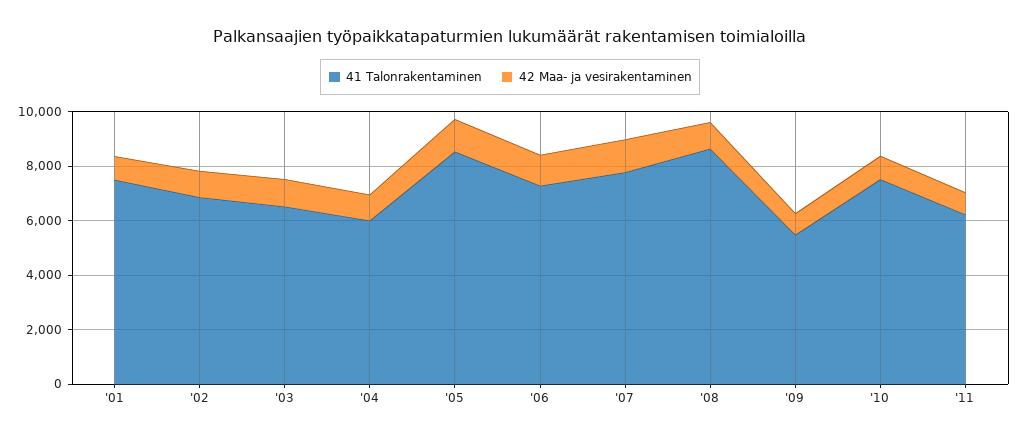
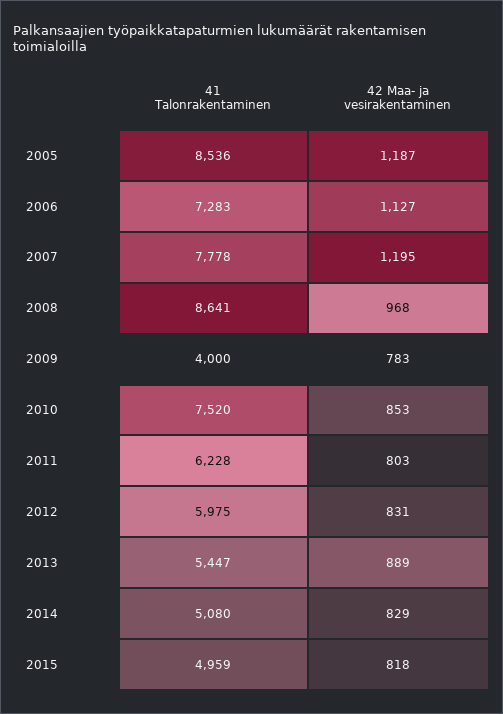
41 Talonrakentaminen, '01: 7500 -> none
42 Maa- ja vesirakentaminen, '01: 1000 -> none
41 Talonrakentaminen, '02: 7000 -> none
42 Maa- ja vesirakentaminen, '02: 1000 -> none
41 Talonrakentaminen, '03: 6500 -> none
42 Maa- ja vesirakentaminen, '03: 1000 -> none
41 Talonrakentaminen, '04: 6000 -> none
42 Maa- ja vesirakentaminen, '04: 1000 -> none
41 Talonrakentaminen, '09: 5500 -> 4000
41 Talonrakentaminen, 2012: none -> 5975
42 Maa- ja vesirakentaminen, 2012: none -> 831
41 Talonrakentaminen, 2013: none -> 5447
42 Maa- ja vesirakentaminen, 2013: none -> 889
41 Talonrakentaminen, 2014: none -> 5080
42 Maa- ja vesirakentaminen, 2014: none -> 829
41 Talonrakentaminen, 2015: none -> 4959
42 Maa- ja vesirakentaminen, 2015: none -> 818

